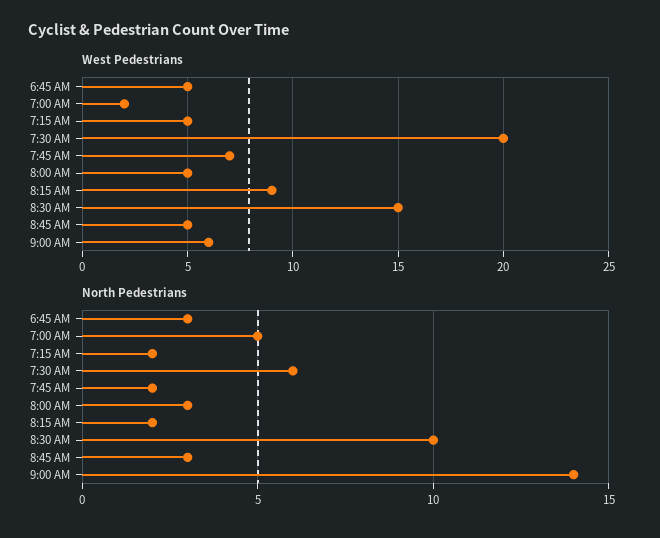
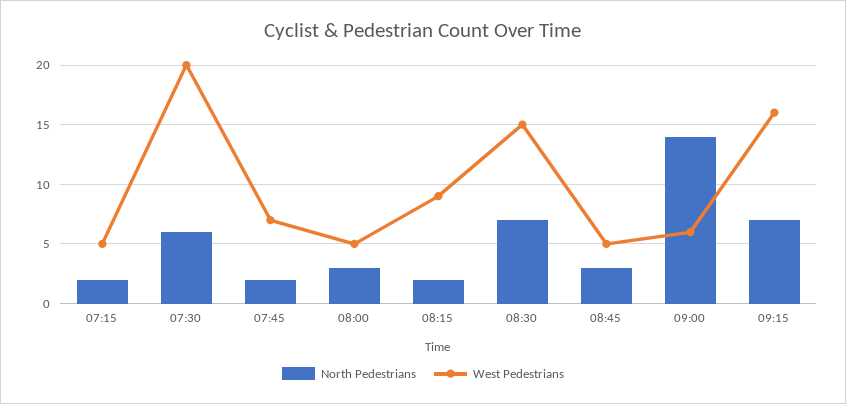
West Pedestrians, 6:45 AM: 5 -> none
West Pedestrians, 7:00 AM: 2 -> none
North Pedestrians, 6:45 AM: 3 -> none
North Pedestrians, 7:00 AM: 5 -> none
North Pedestrians, 8:30 AM: 10 -> 7
North Pedestrians, 09:15: none -> 7
West Pedestrians, 09:15: none -> 16

